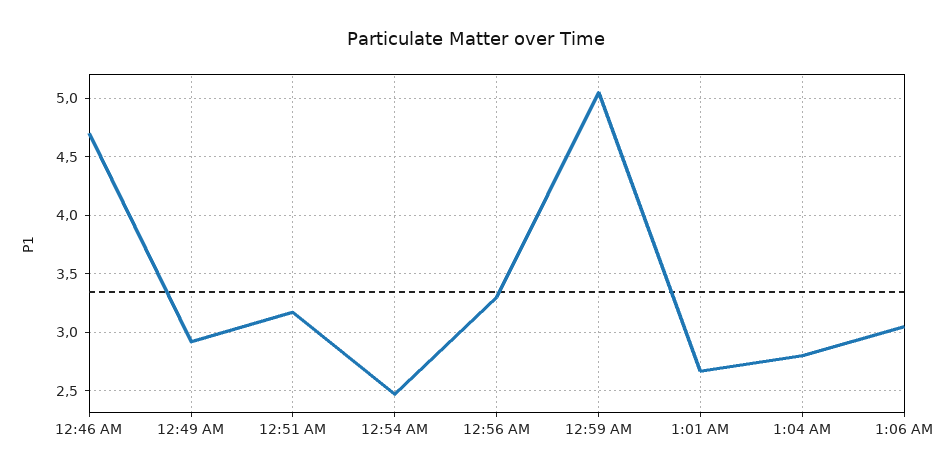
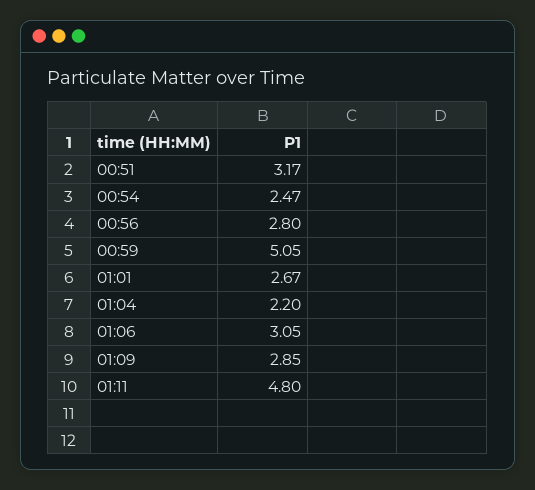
12:46 AM: 4.7 -> none
12:49 AM: 2.9 -> none
12:56 AM: 3.3 -> 2.8
1:04 AM: 2.8 -> 2.2
01:09: none -> 2.85
01:11: none -> 4.8

